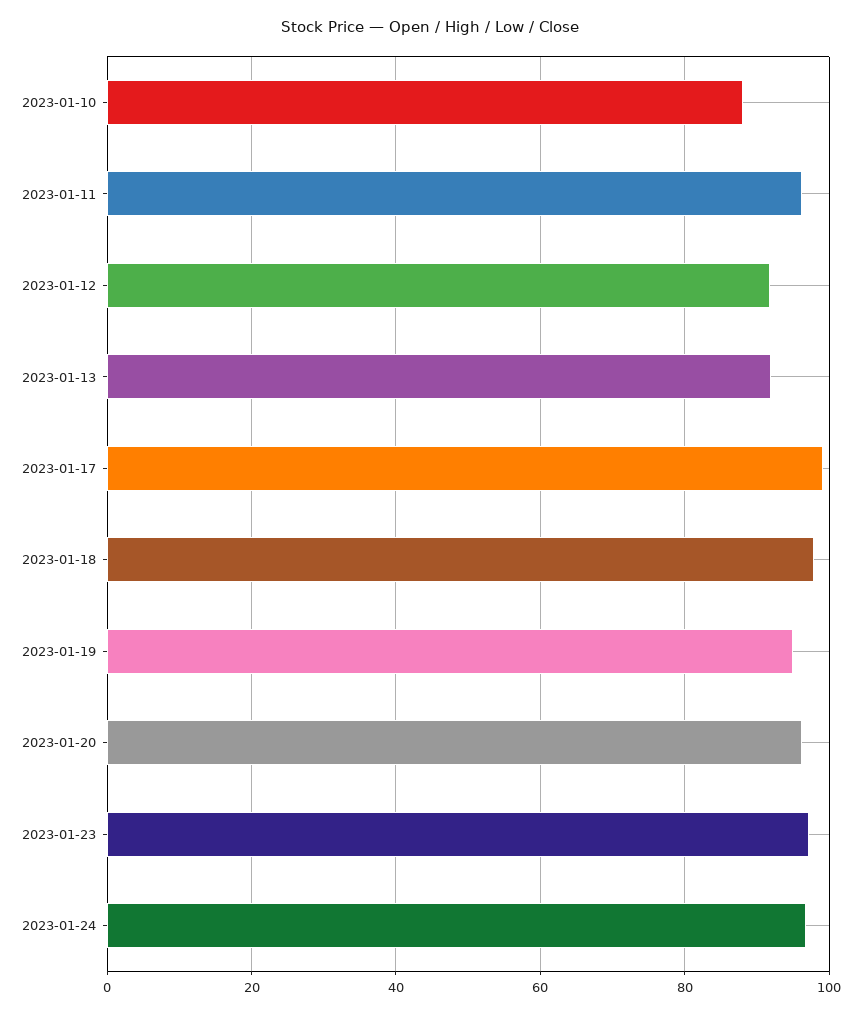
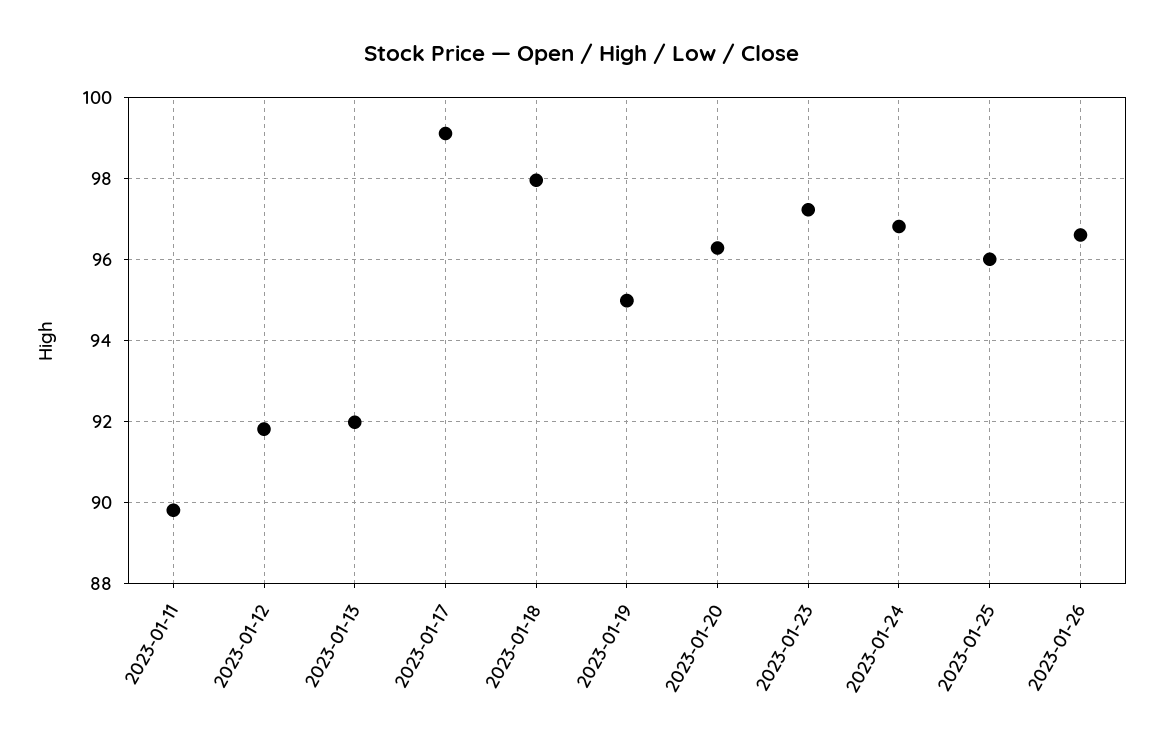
2023-01-10: 88 -> none
2023-01-11: 96 -> 89.8
2023-01-25: none -> 96
2023-01-26: none -> 96.6

